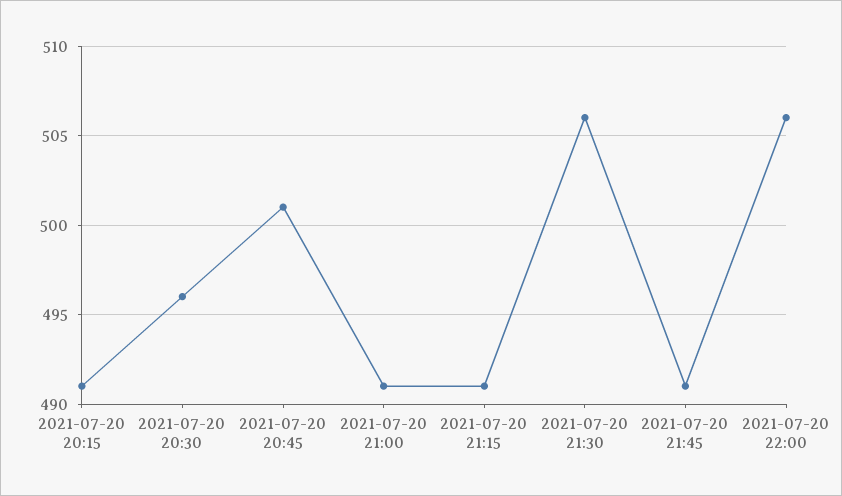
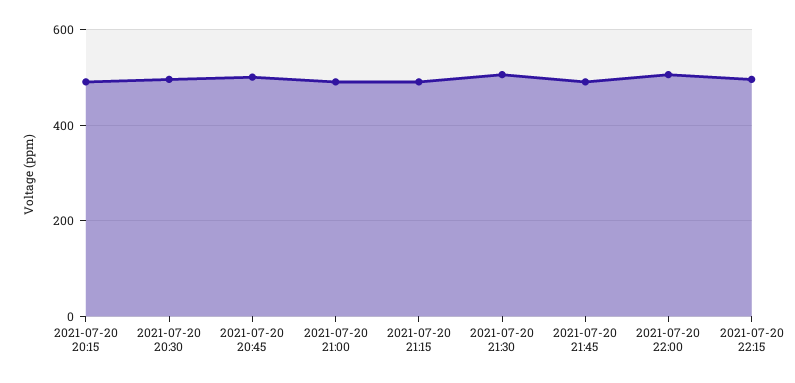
2021-07-20 22:15: none -> 500

